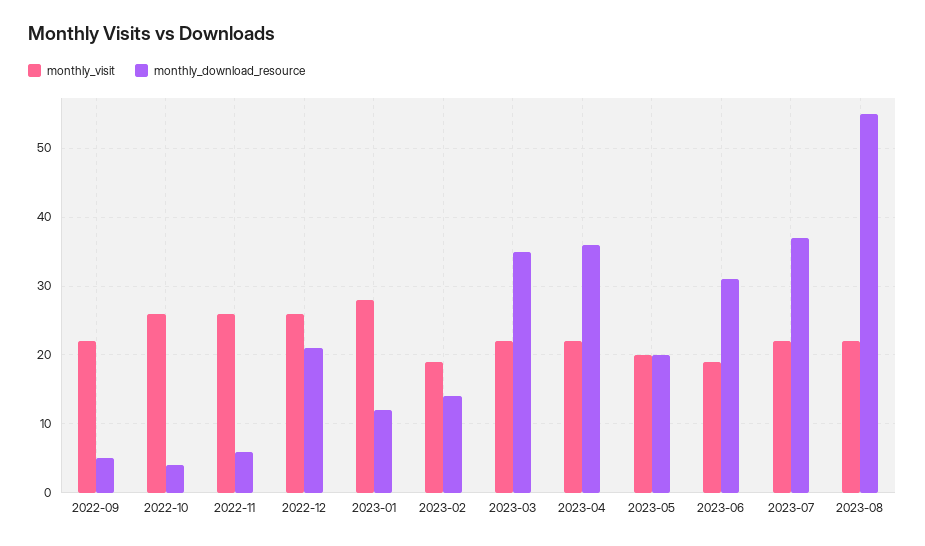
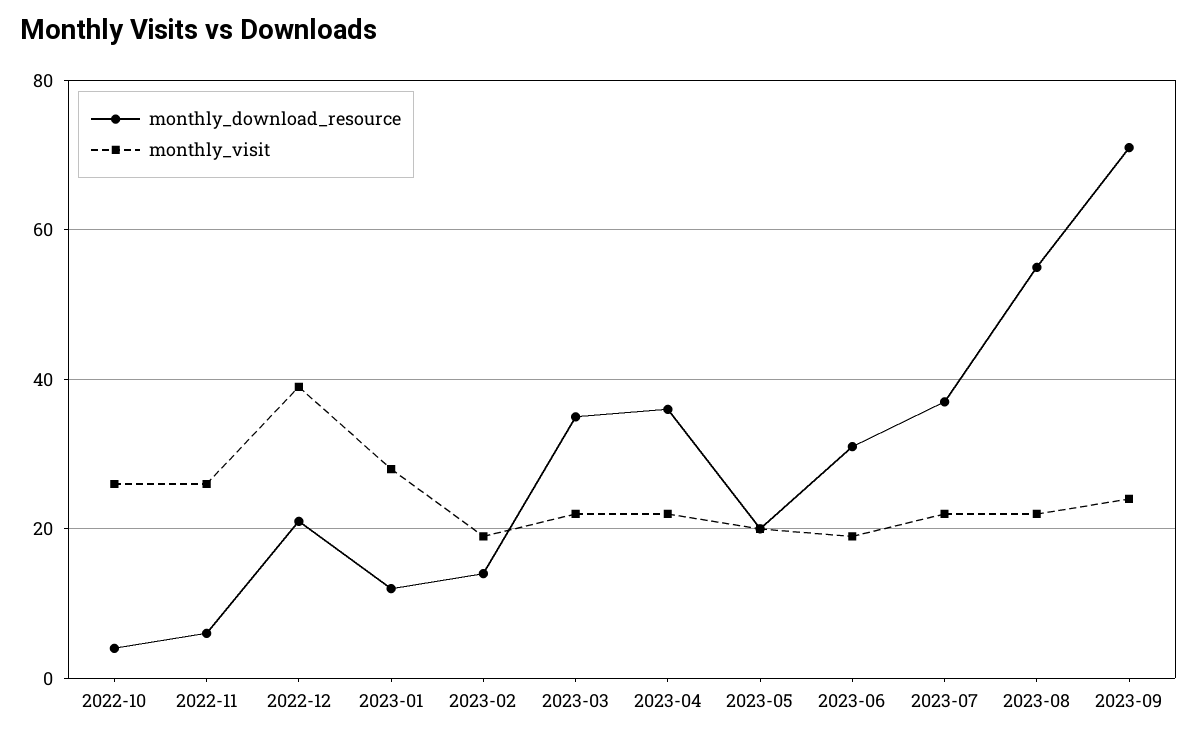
monthly_visit, 2022-09: 22 -> none
monthly_download_resource, 2022-09: 5 -> none
monthly_visit, 2022-12: 26 -> 40
monthly_download_resource, 2023-09: none -> 70
monthly_visit, 2023-09: none -> 25

